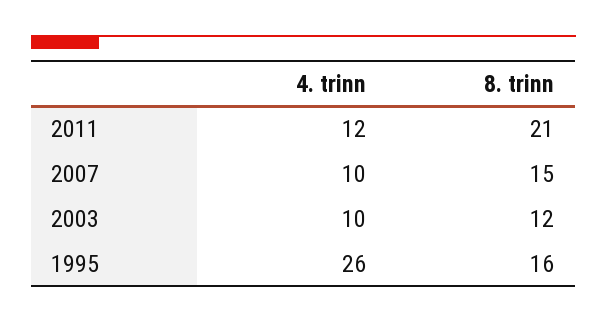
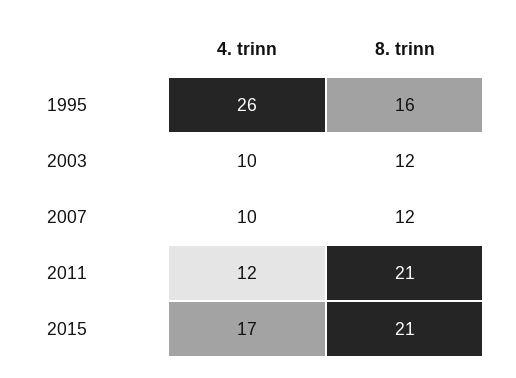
8. trinn, 2007: 15 -> 12
4. trinn, 2015: none -> 17
8. trinn, 2015: none -> 21

